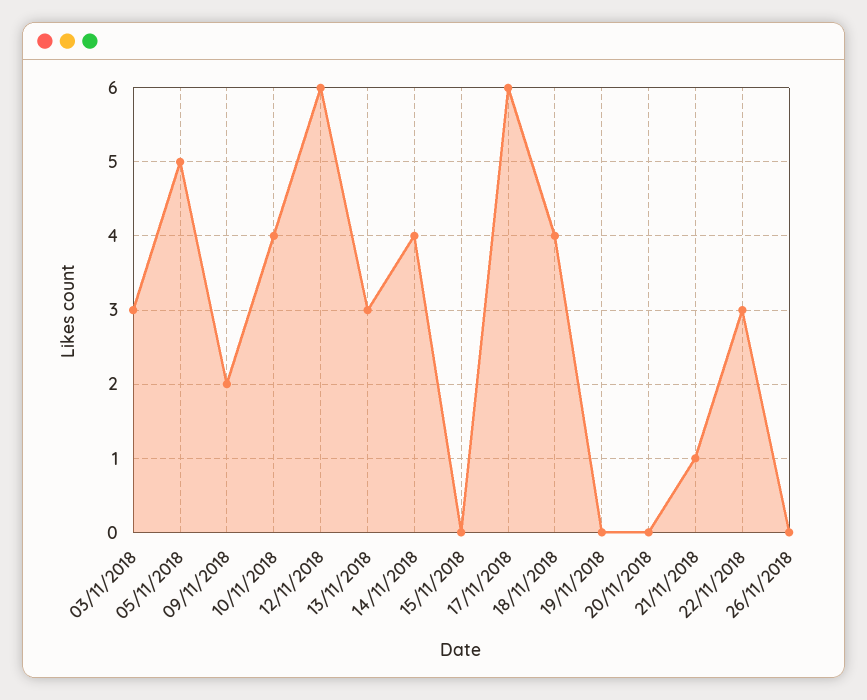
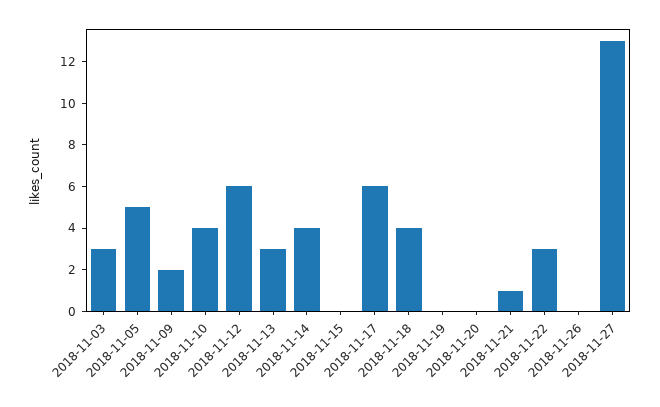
2018-11-27: none -> 13

